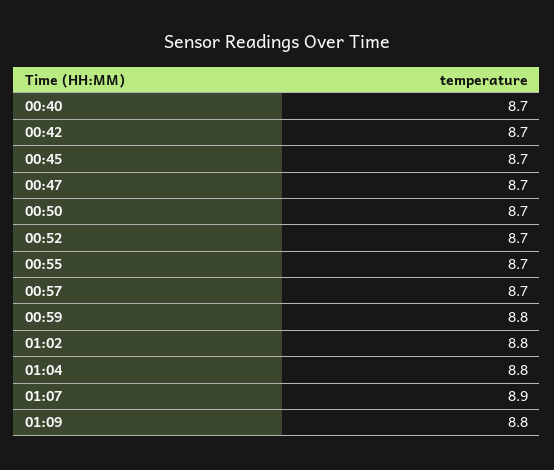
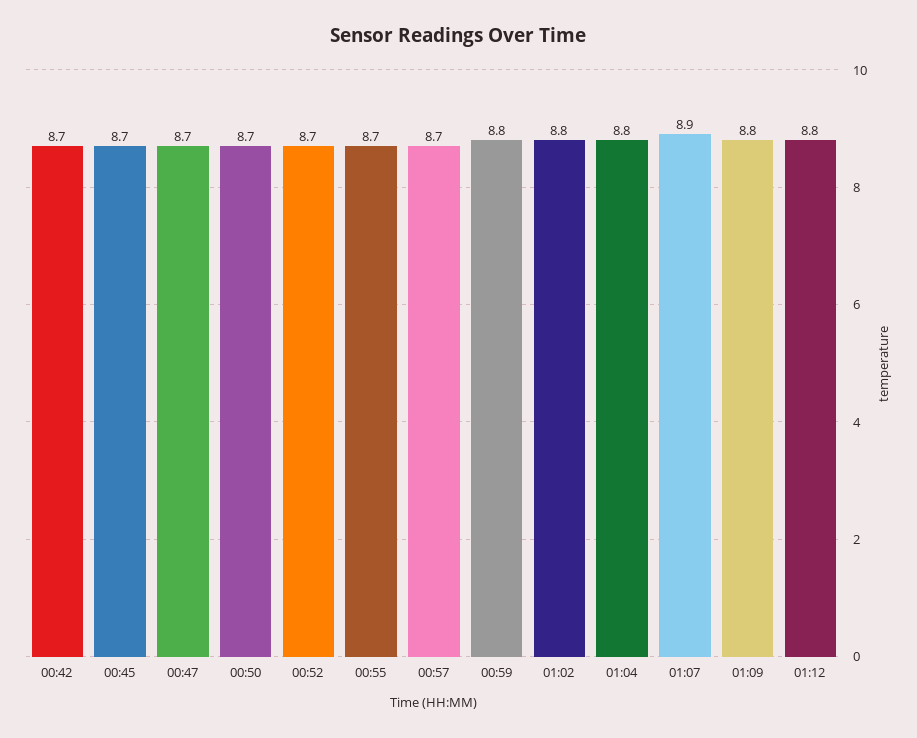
00:40: 8.7 -> none
01:12: none -> 8.8

